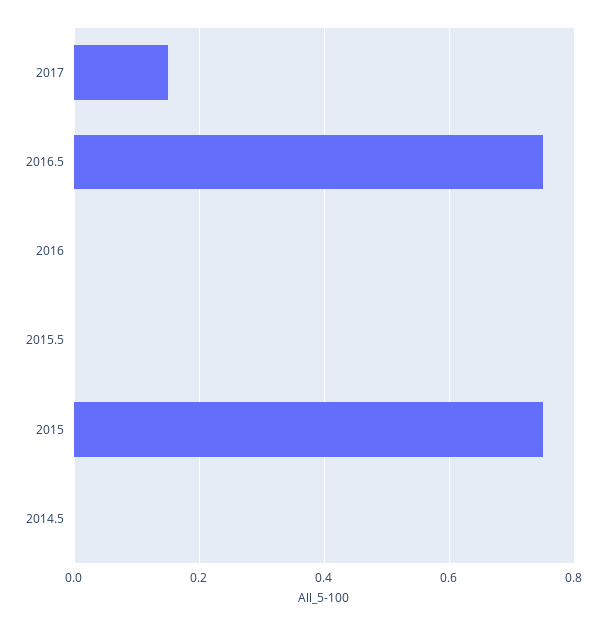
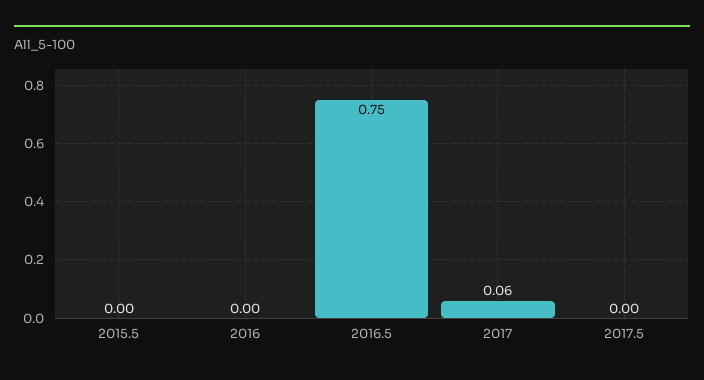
2017: 0.15 -> 0.06
2015: 0.75 -> none
2014.5: 0 -> none
2017.5: none -> 0

